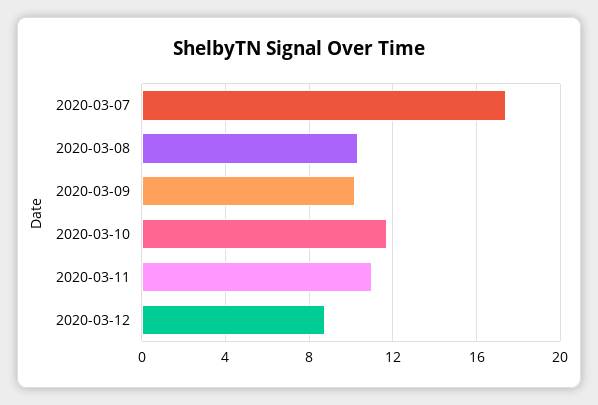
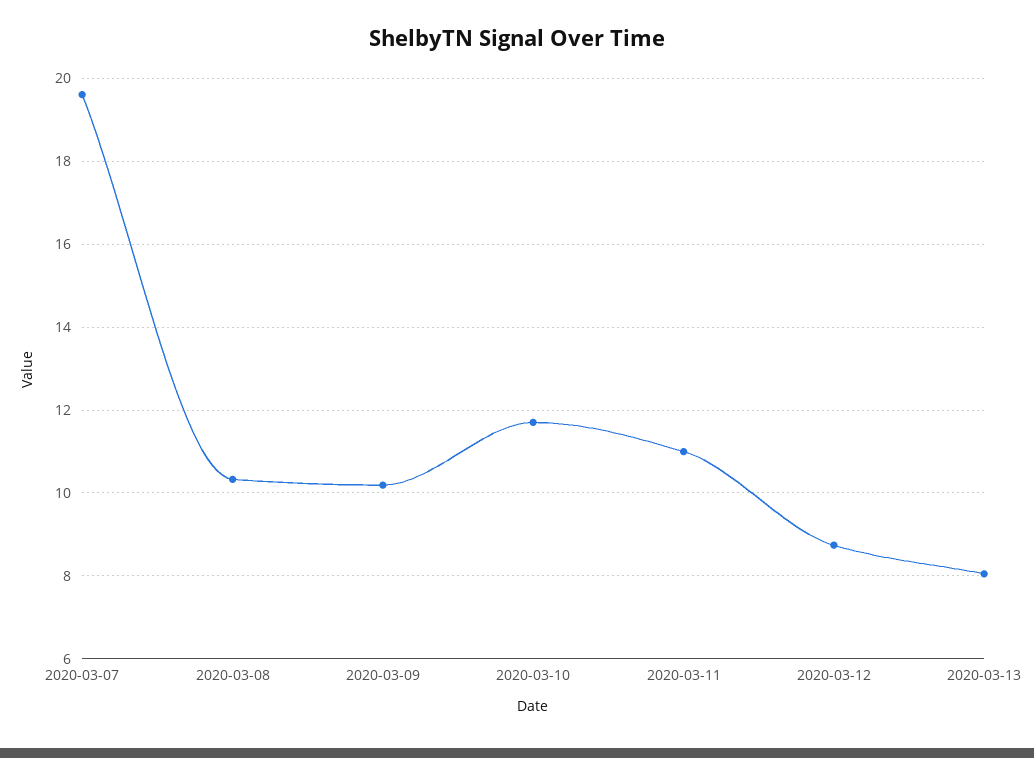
2020-03-07: 17.5 -> 19.6
2020-03-13: none -> 8

